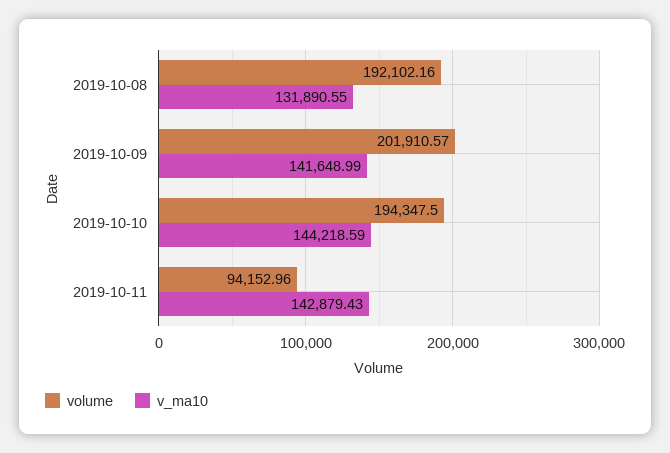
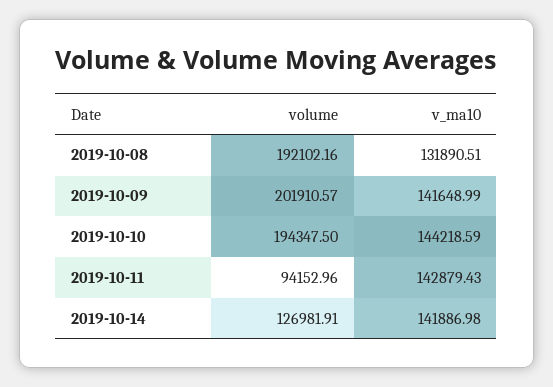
v_ma10, 2019-10-08: 131890.55 -> 131890.51
volume, 2019-10-14: none -> 126981.91
v_ma10, 2019-10-14: none -> 141886.98

